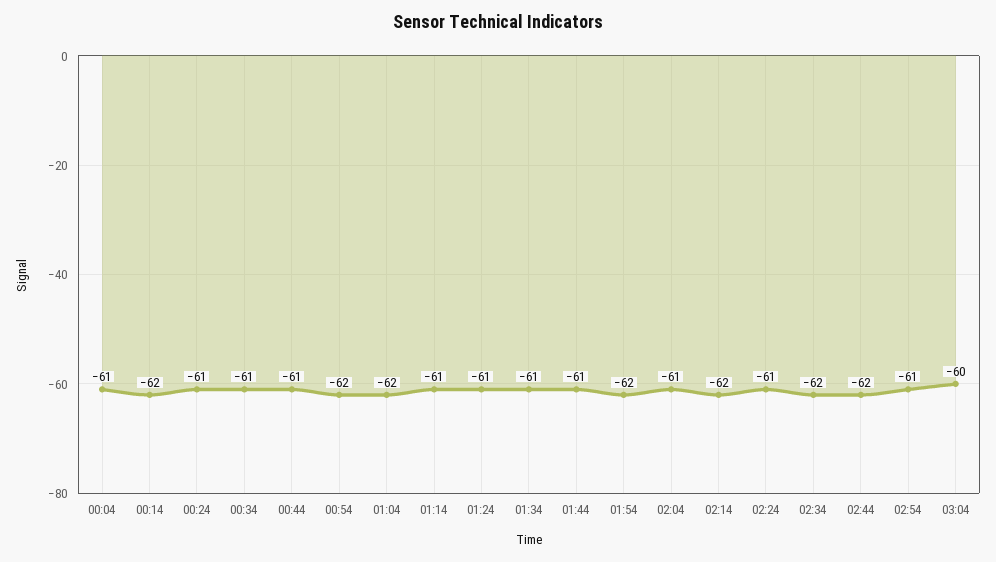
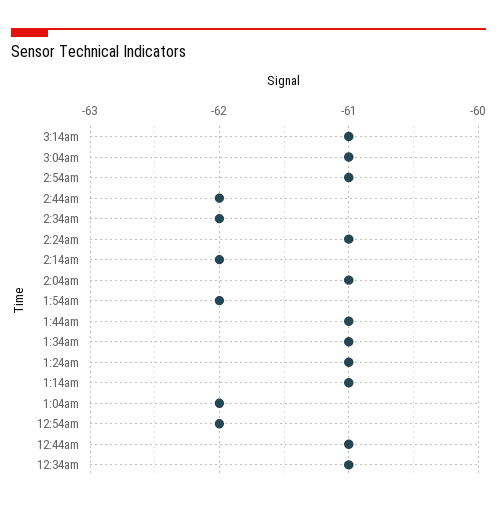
00:04: -61 -> none
00:14: -62 -> none
00:24: -61 -> none
03:04: -60 -> -61
3:14am: none -> -61

